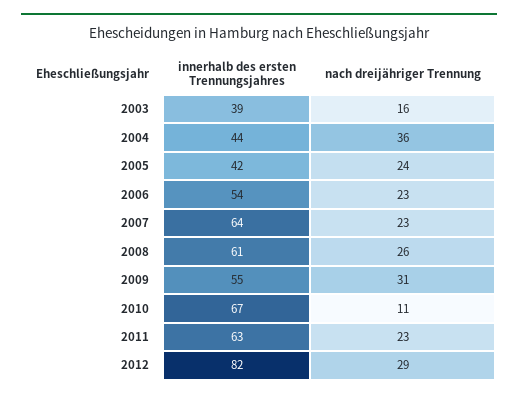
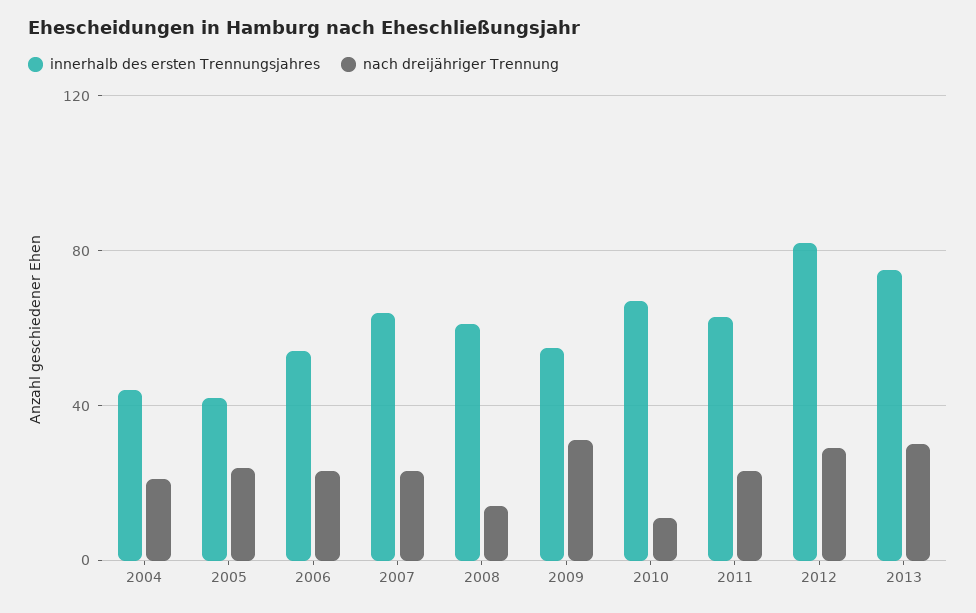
innerhalb des ersten Trennungsjahres, 2003: 39 -> none
nach dreijähriger Trennung, 2003: 16 -> none
nach dreijähriger Trennung, 2004: 36 -> 20
nach dreijähriger Trennung, 2008: 26 -> 15
innerhalb des ersten Trennungsjahres, 2013: none -> 75
nach dreijähriger Trennung, 2013: none -> 30

